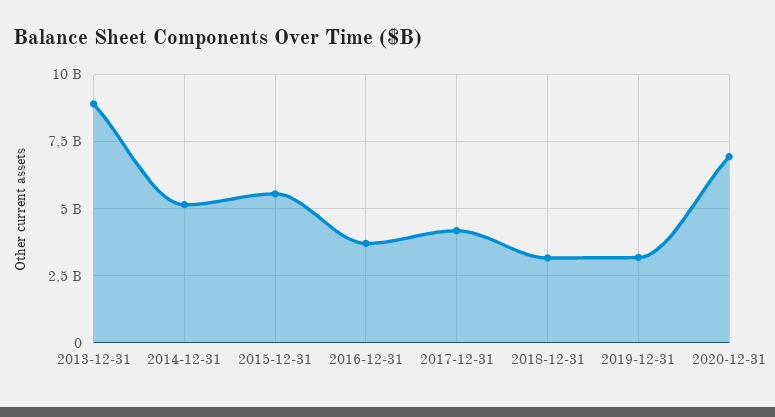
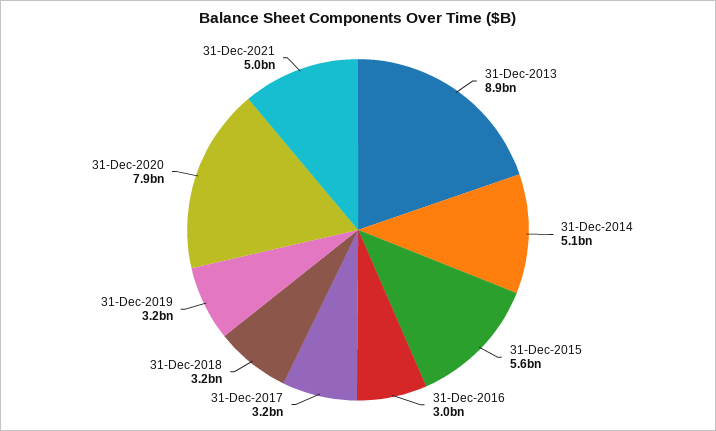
2016-12-31: 3750000000 -> 3000000000
2017-12-31: 4250000000 -> 3200000000
2020-12-31: 7000000000 -> 7900000000
31-Dec-2021: none -> 5000000000

